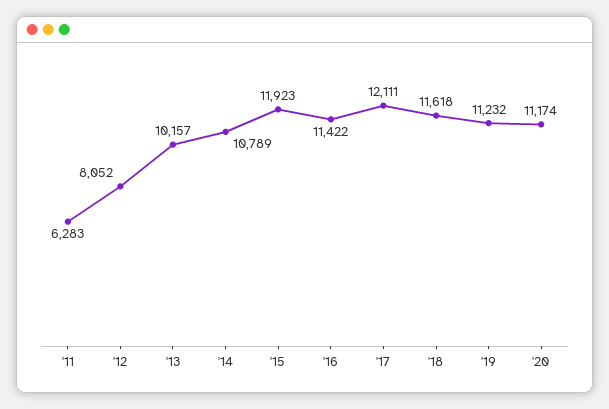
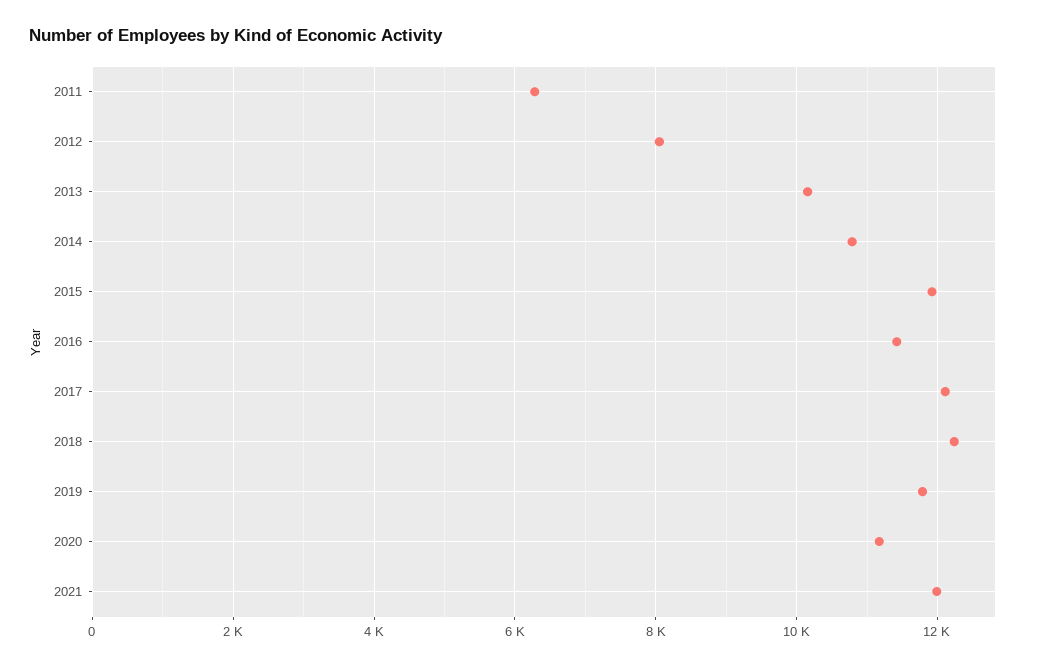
'18: 11618 -> 12200
'19: 11232 -> 11800
2021: none -> 12000

